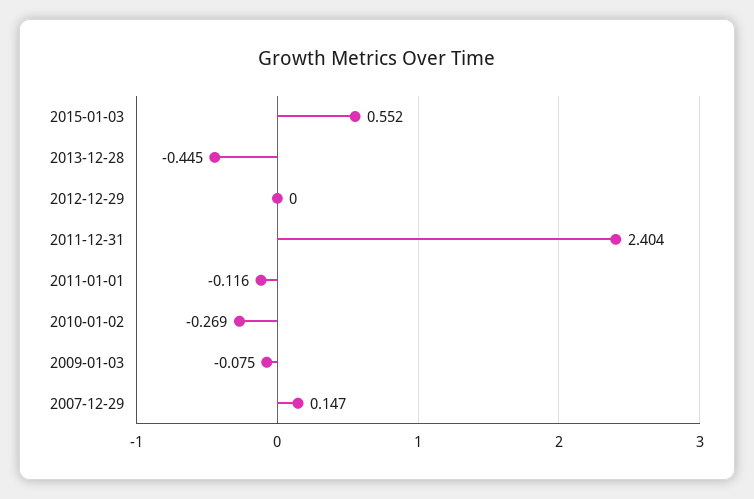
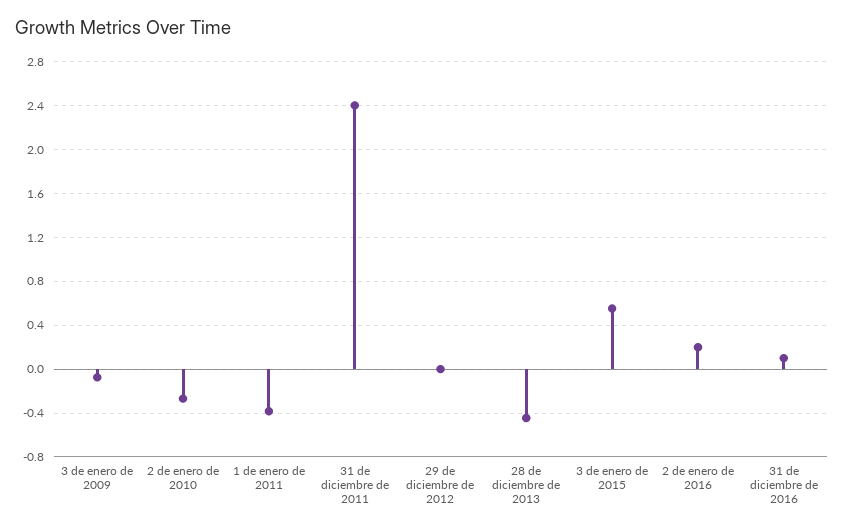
2011-01-01: -0.116 -> -0.4
2007-12-29: 0.147 -> none
2 de enero de 2016: none -> 0.2
31 de diciembre de 2016: none -> 0.1

